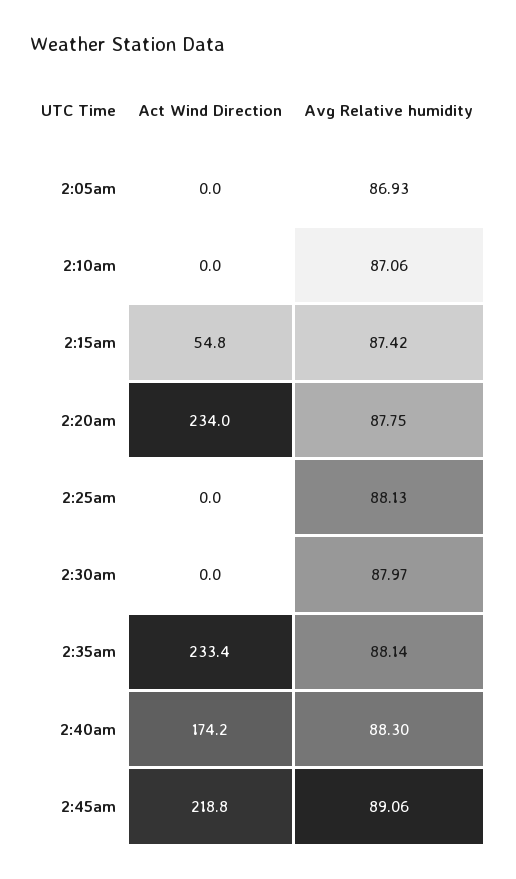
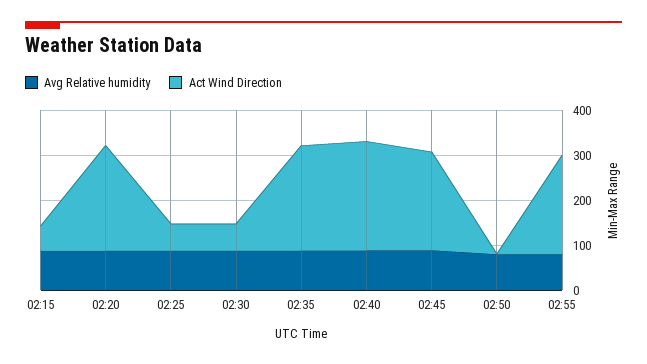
Act Wind Direction, 2:05am: 0 -> none
Avg Relative humidity, 2:05am: 86.93 -> none
Act Wind Direction, 2:10am: 0 -> none
Avg Relative humidity, 2:10am: 87.06 -> none
Act Wind Direction, 2:25am: 0 -> 60
Act Wind Direction, 2:30am: 0 -> 60
Act Wind Direction, 2:40am: 174.2 -> 240
Avg Relative humidity, 02:50: none -> 80
Act Wind Direction, 02:50: none -> 0
Avg Relative humidity, 02:55: none -> 80
Act Wind Direction, 02:55: none -> 220

